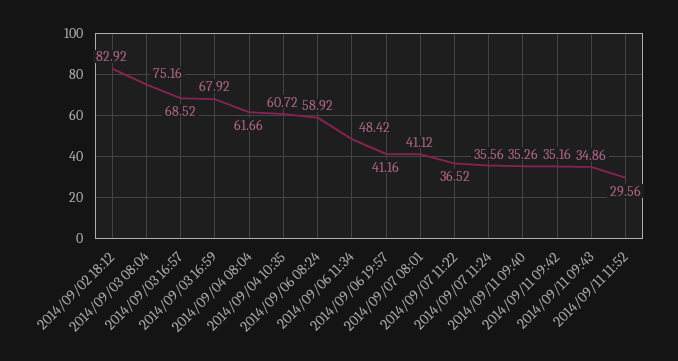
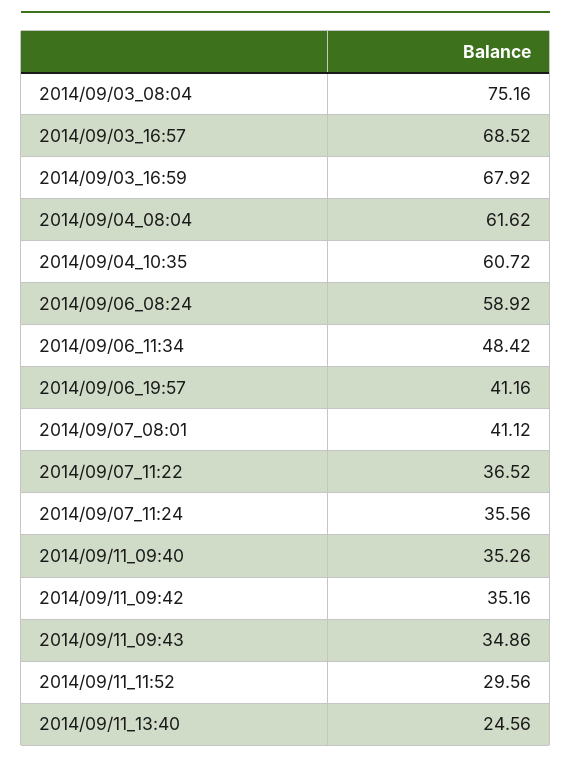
2014/09/02 18:12: 82.92 -> none
2014/09/04 08:04: 61.66 -> 61.62
2014/09/11_13:40: none -> 24.56

